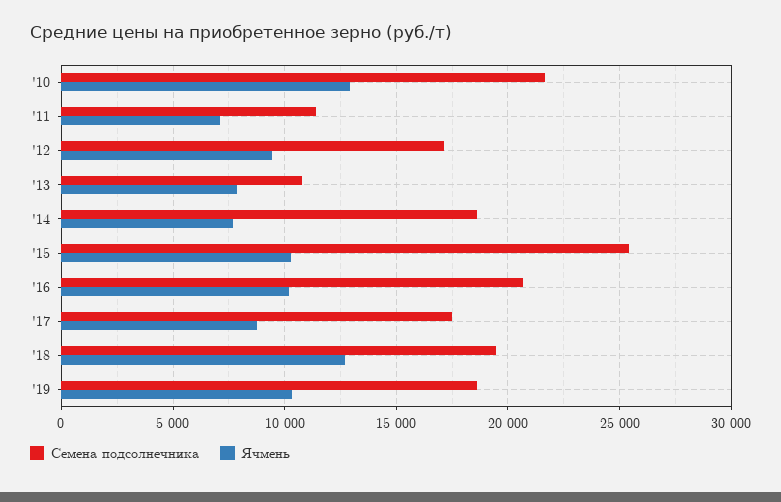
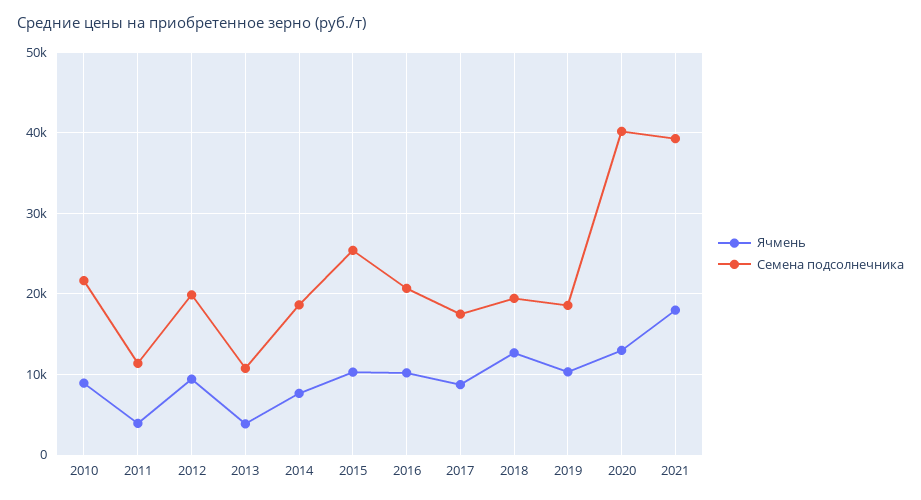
Ячмень, '10: 13000 -> 9000
Ячмень, '11: 7000 -> 4000
Семена подсолнечника, '12: 17000 -> 20000
Ячмень, '13: 8000 -> 4000
Ячмень, 2020: none -> 13000
Семена подсолнечника, 2020: none -> 40000
Ячмень, 2021: none -> 18000
Семена подсолнечника, 2021: none -> 39000

